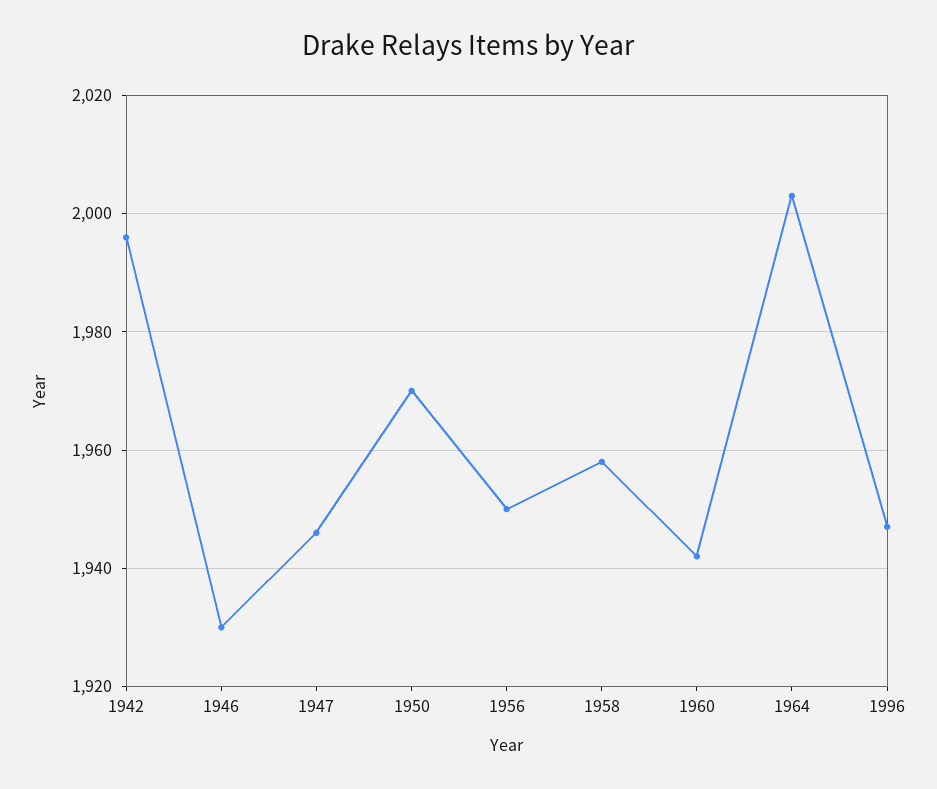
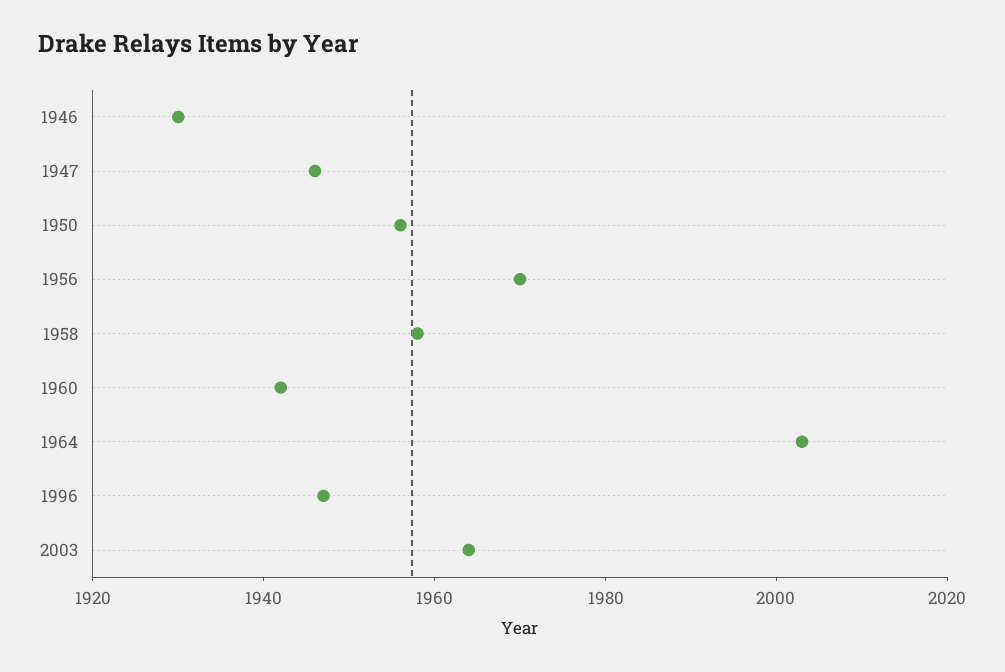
1942: 1995 -> none
1950: 1970 -> 1955
1956: 1950 -> 1970
2003: none -> 1965

